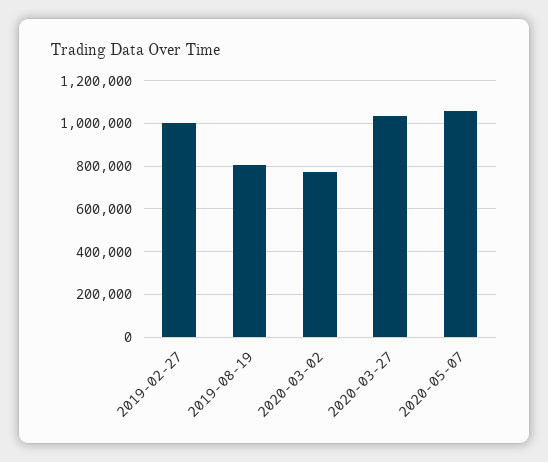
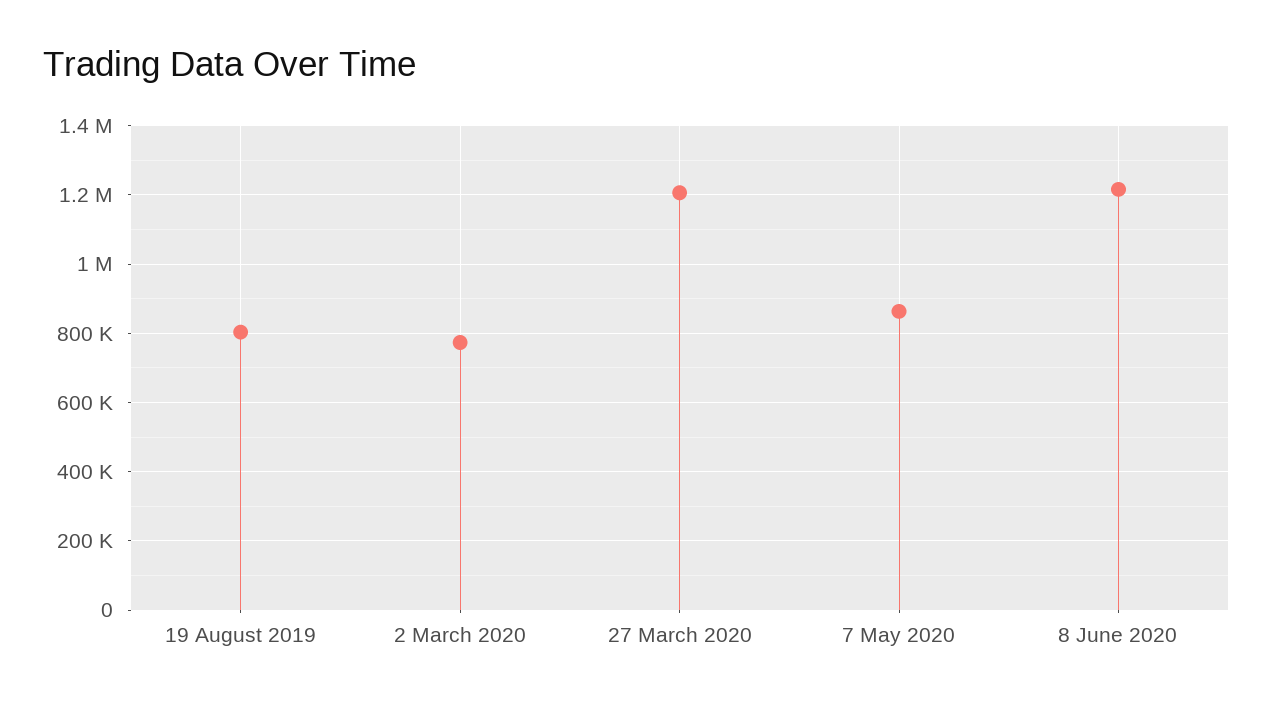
2019-02-27: 1000000 -> none
2020-03-27: 1050000 -> 1200000
2020-05-07: 1050000 -> 860000
8 June 2020: none -> 1220000

